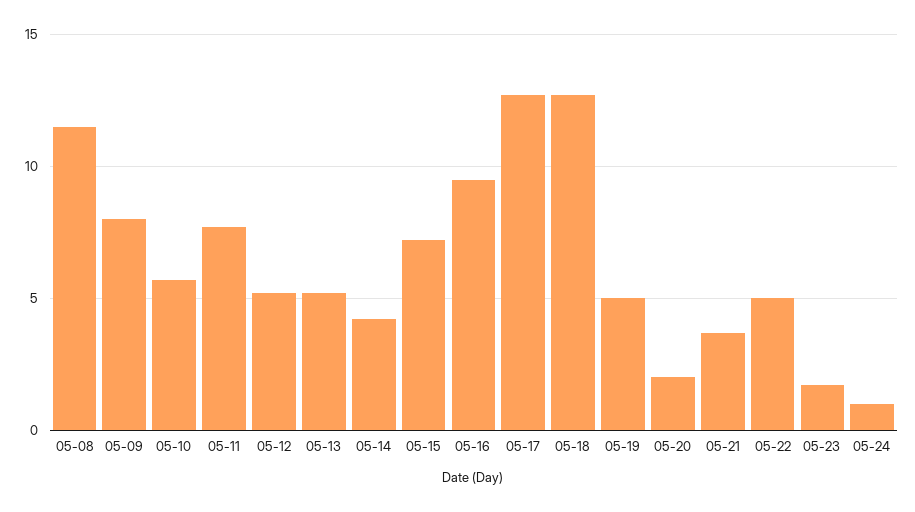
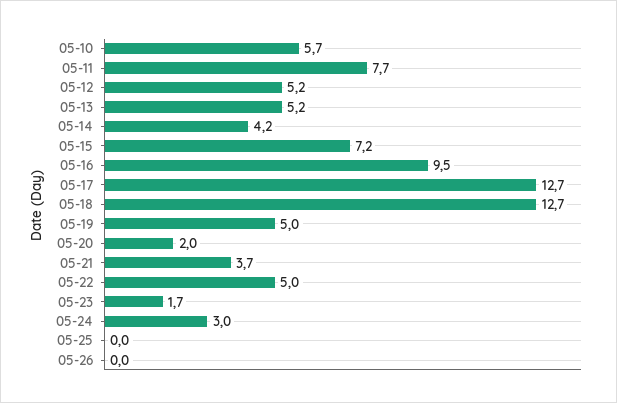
05-08: 11.5 -> none
05-09: 8 -> none
05-24: 1 -> 3
05-25: none -> 0
05-26: none -> 0

